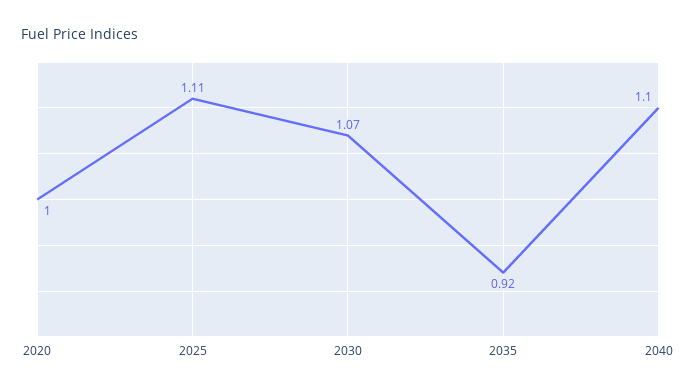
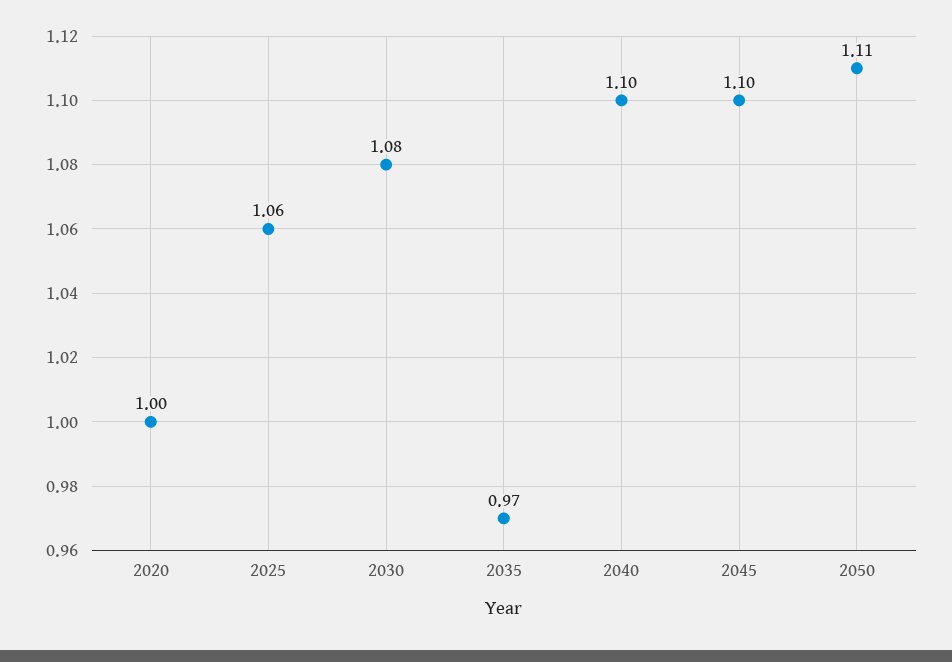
2025: 1.11 -> 1.06
2030: 1.07 -> 1.08
2035: 0.92 -> 0.97
2045: none -> 1.1
2050: none -> 1.11

